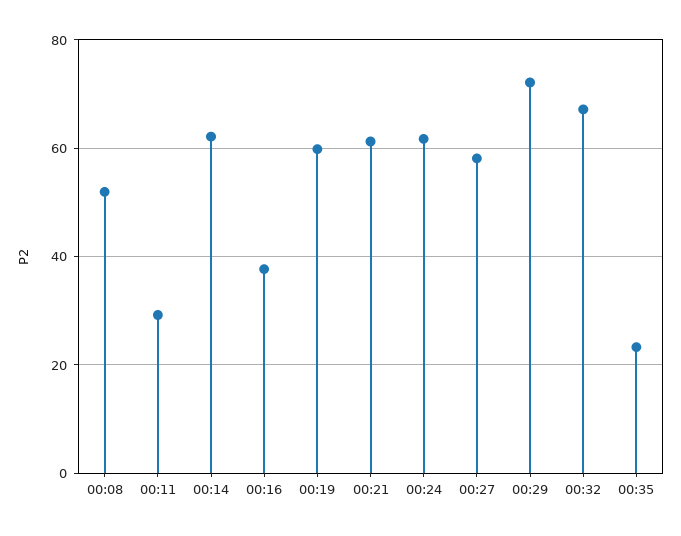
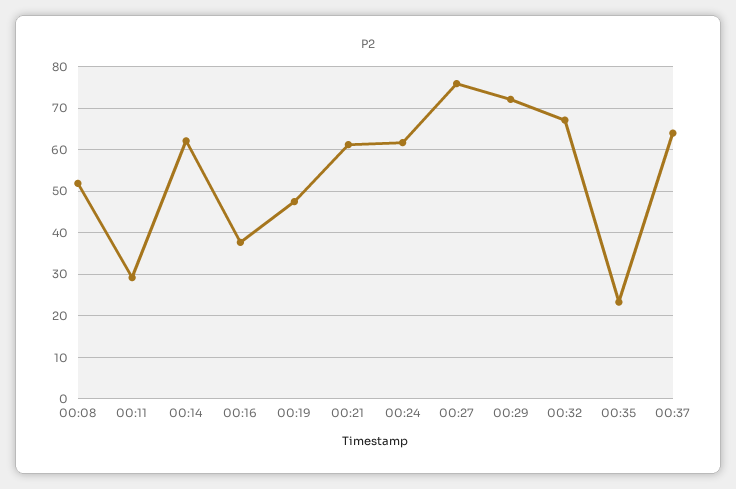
00:19: 60 -> 48
00:27: 58 -> 76
00:37: none -> 64

